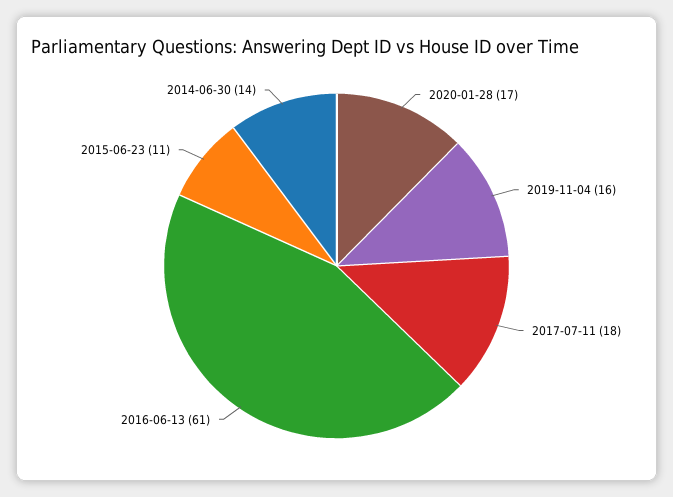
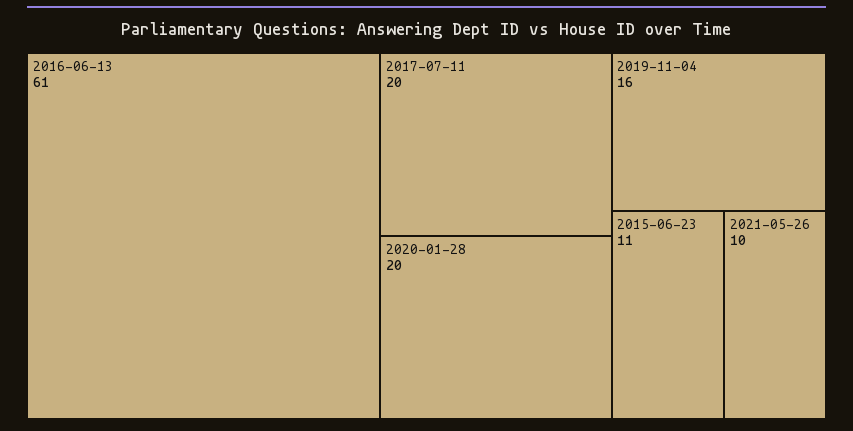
2020-01-28: 17 -> 20
2017-07-11: 18 -> 20
2014-06-30: 14 -> none
2021-05-26: none -> 10

